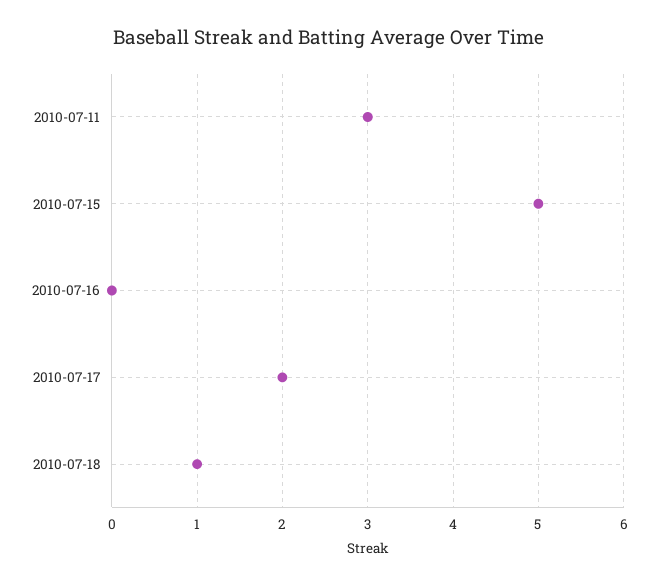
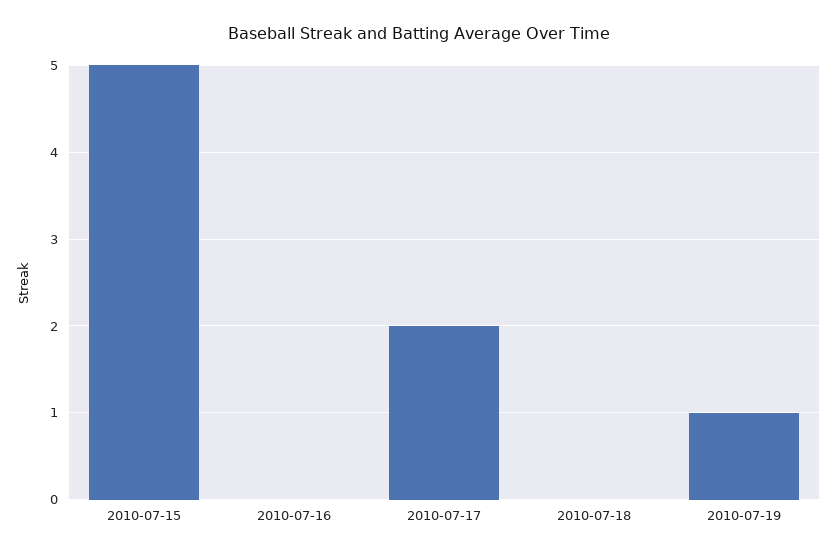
2010-07-11: 3 -> none
2010-07-18: 1 -> 0
2010-07-19: none -> 1

